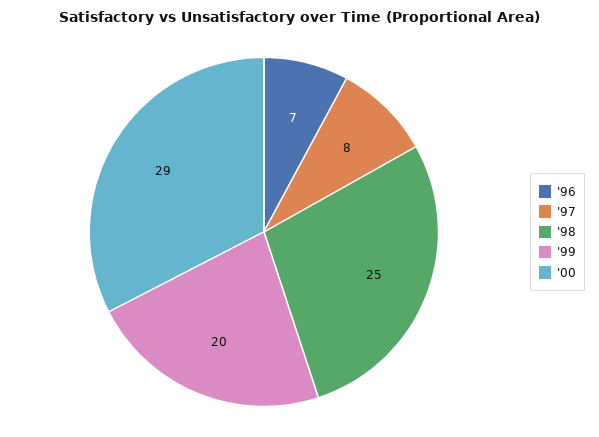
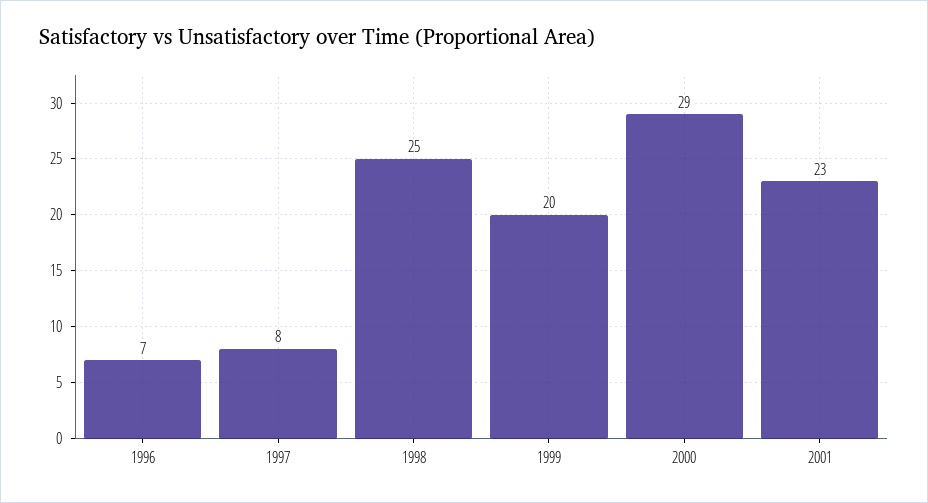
2001: none -> 23

